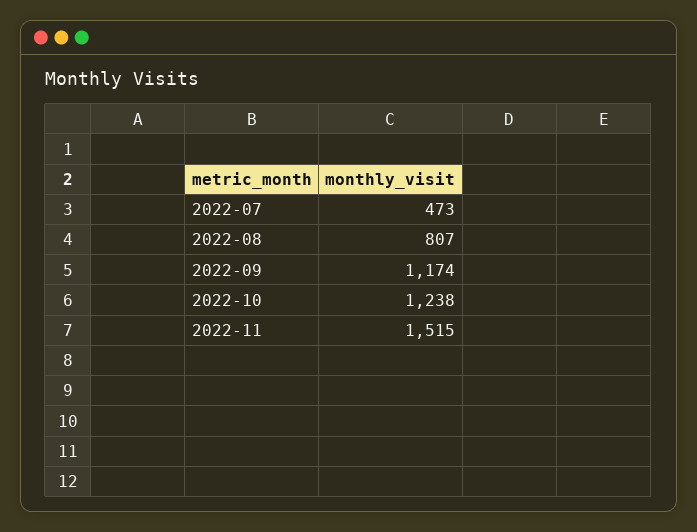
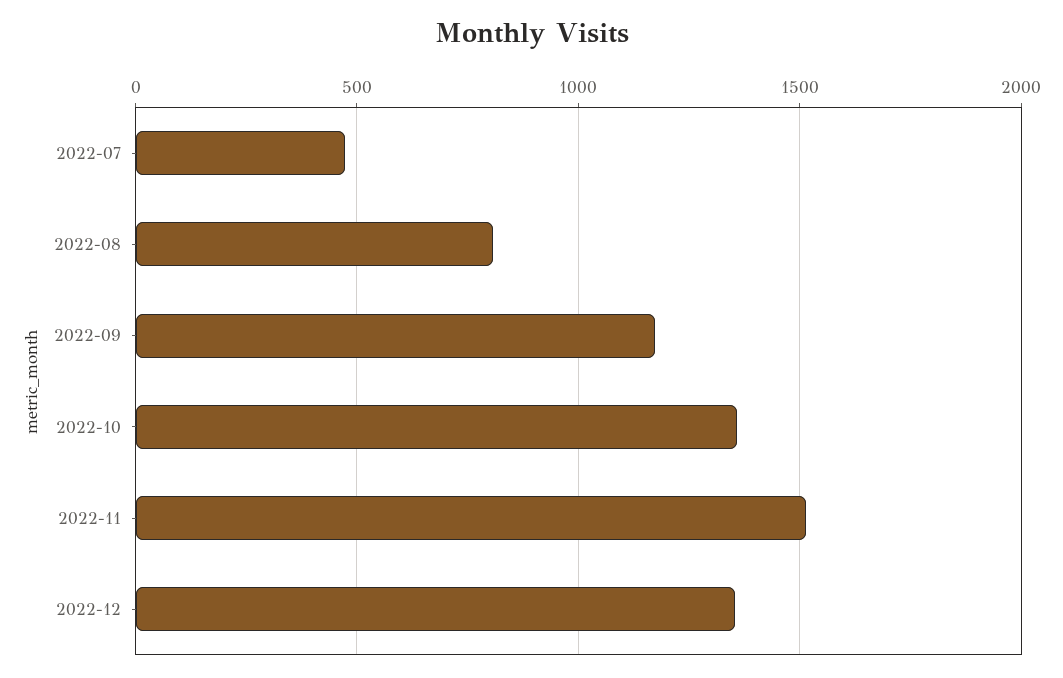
2022-10: 1238 -> 1350
2022-12: none -> 1350

